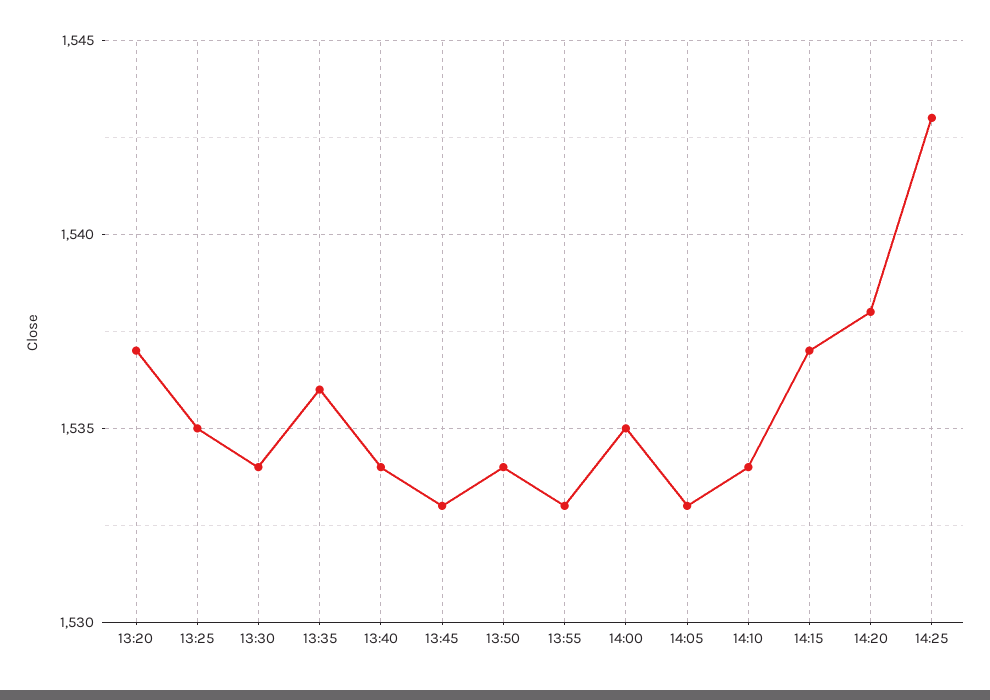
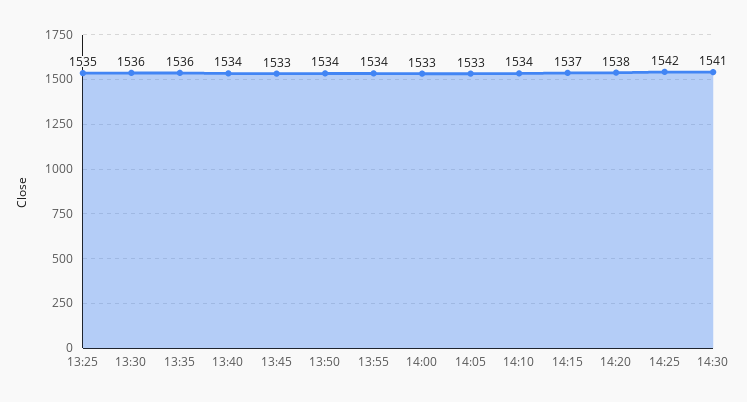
13:20: 1537 -> none
13:30: 1534 -> 1536
13:55: 1533 -> 1534
14:00: 1535 -> 1533
14:25: 1543 -> 1542
14:30: none -> 1541

